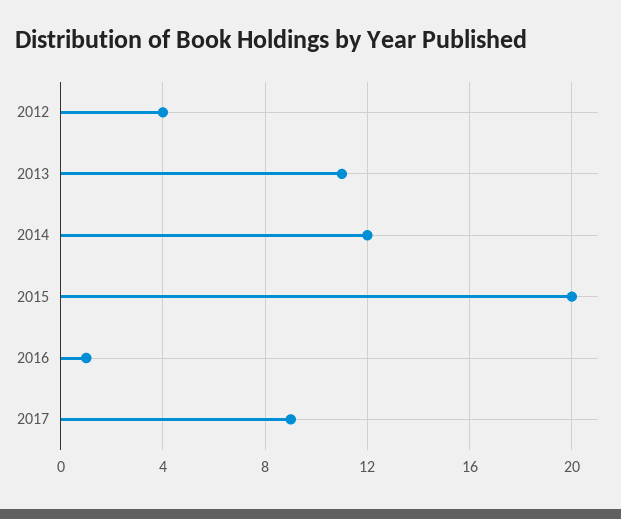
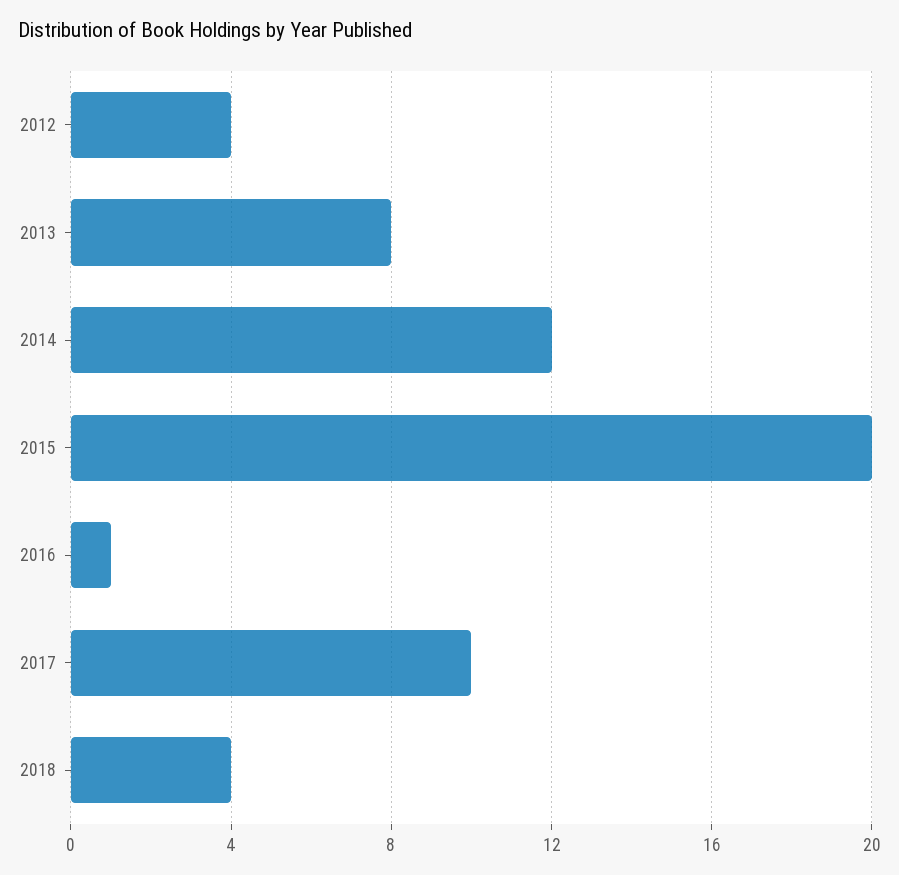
2013: 11 -> 8
2017: 9 -> 10
2018: none -> 4

